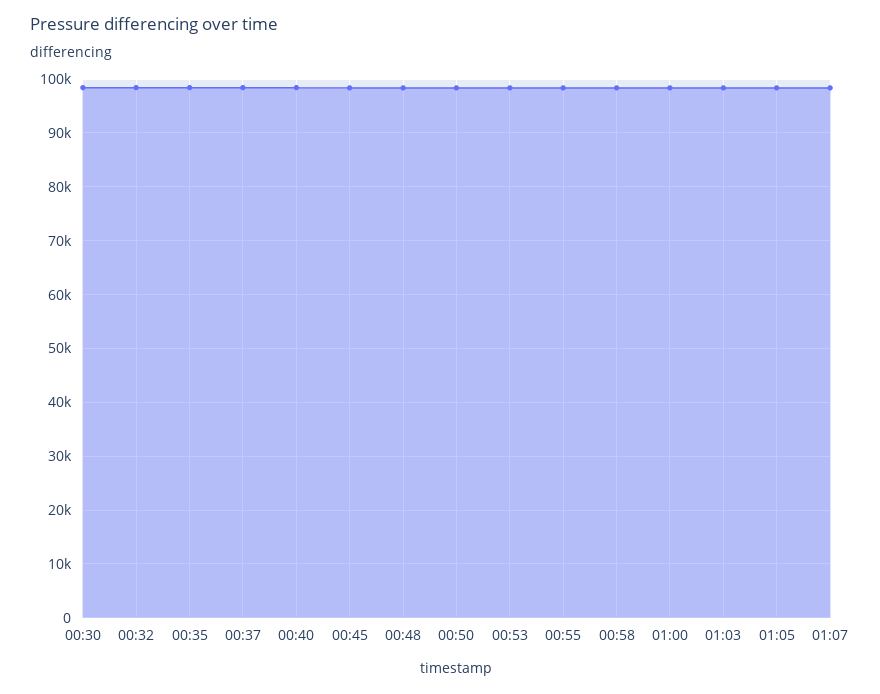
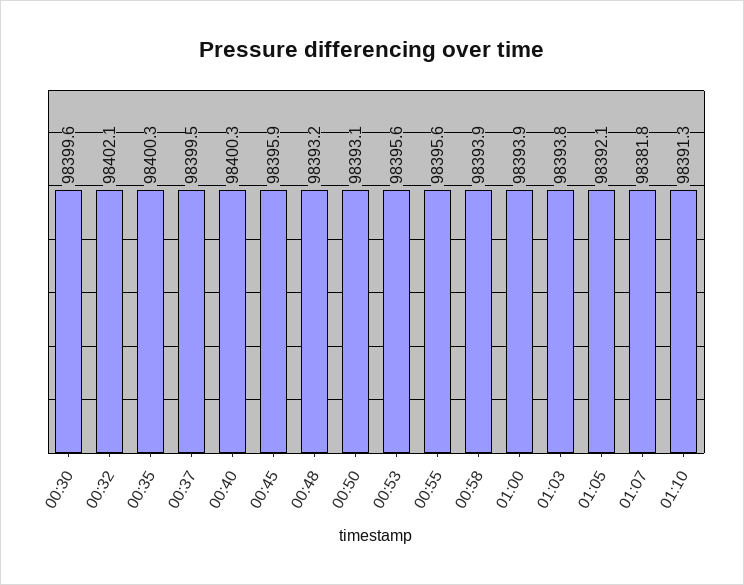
01:10: none -> 98391.3

